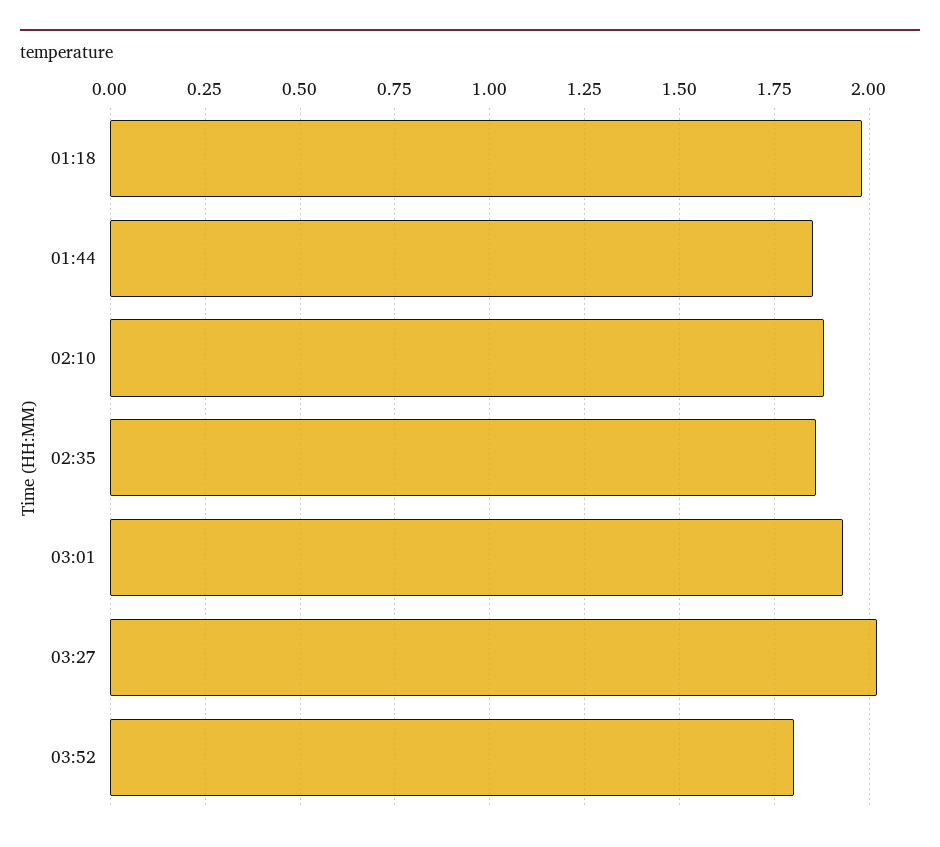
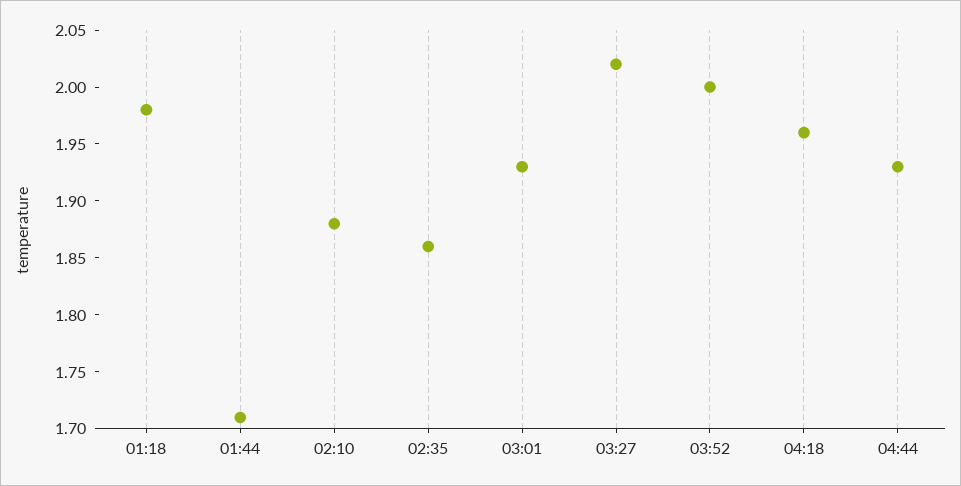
01:44: 1.85 -> 1.71
03:52: 1.8 -> 2
04:18: none -> 1.96
04:44: none -> 1.93

